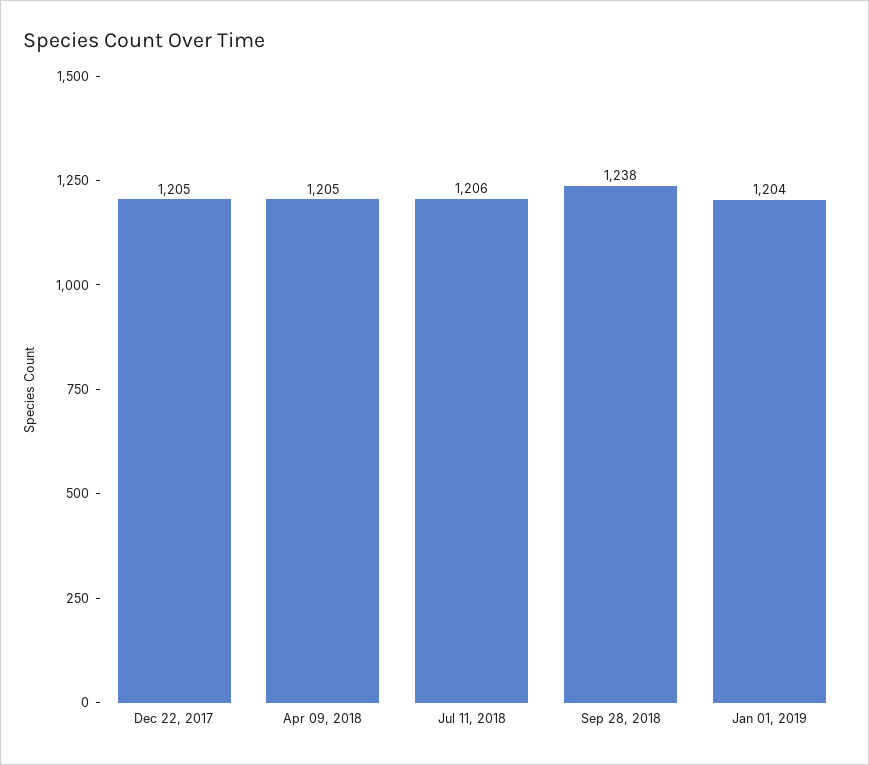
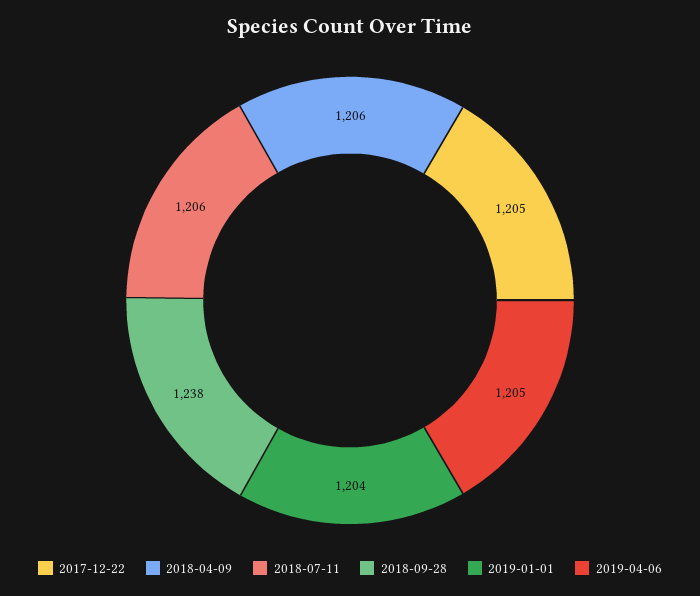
Apr 09, 2018: 1205 -> 1206
2019-04-06: none -> 1205

